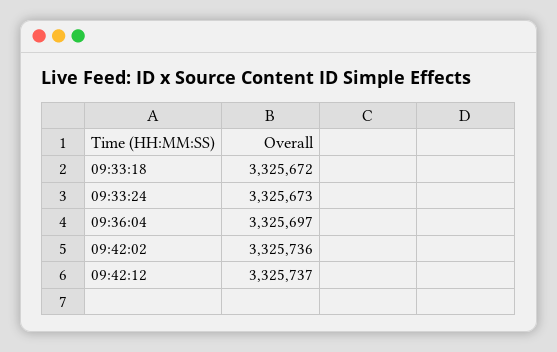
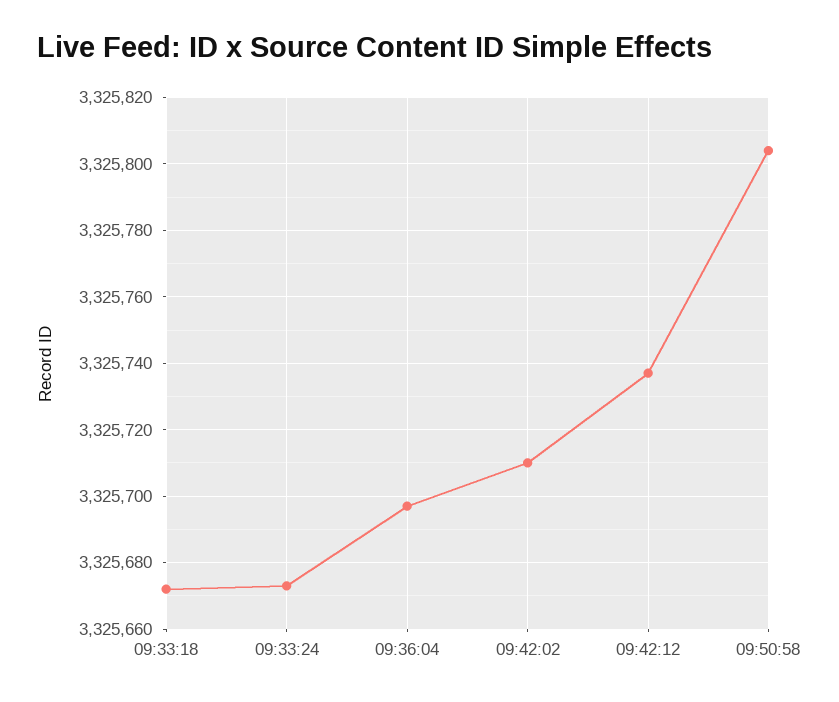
09:42:02: 3325736 -> 3325710
09:50:58: none -> 3325805

